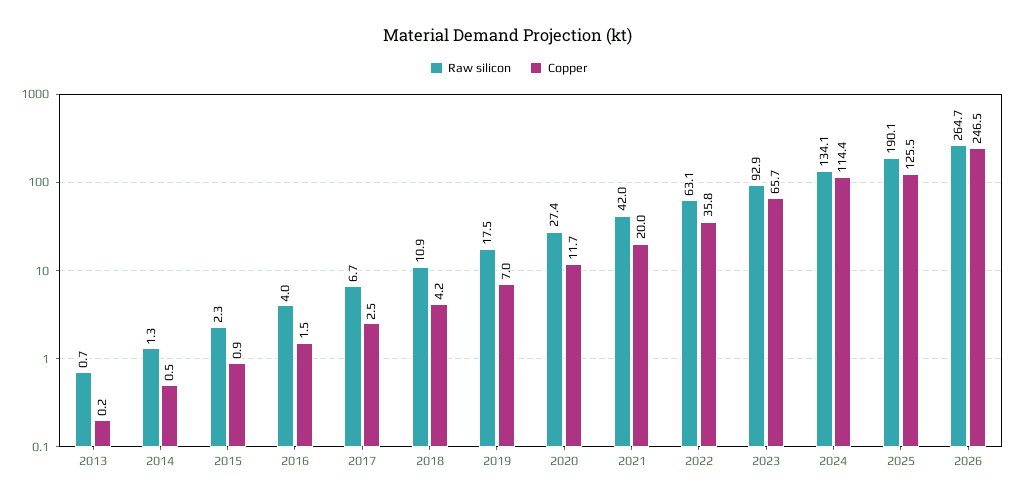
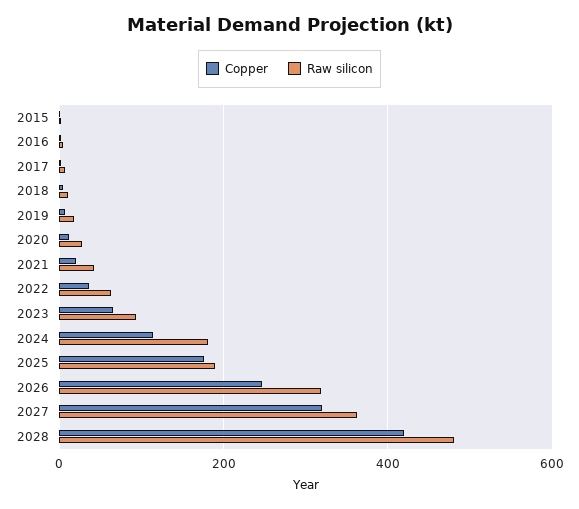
Raw silicon, 2013: 0.7 -> none
Copper, 2013: 0.2 -> none
Raw silicon, 2014: 1.3 -> none
Copper, 2014: 0.5 -> none
Raw silicon, 2024: 134.1 -> 180
Copper, 2025: 125.5 -> 180
Raw silicon, 2026: 264.7 -> 320
Copper, 2027: none -> 320
Raw silicon, 2027: none -> 360
Copper, 2028: none -> 420
Raw silicon, 2028: none -> 480

